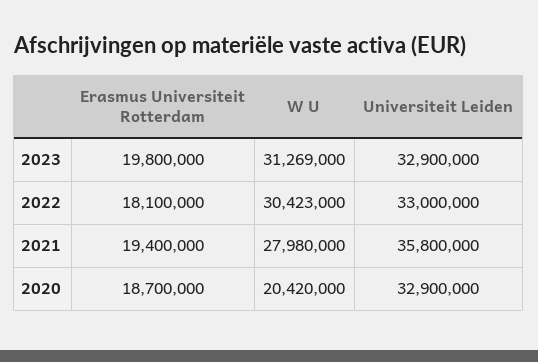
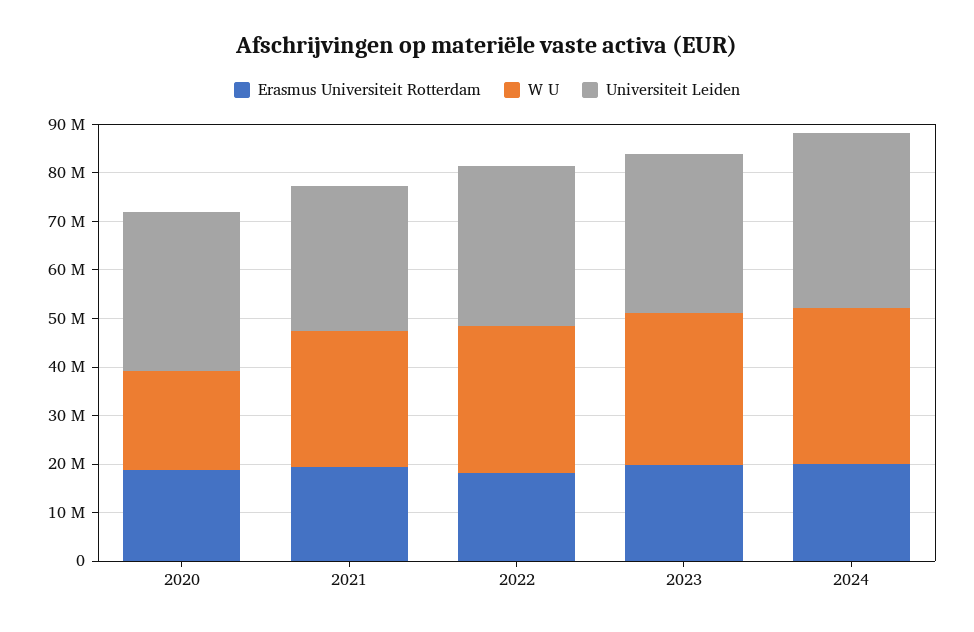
Universiteit Leiden, 2021: 35800000 -> 30000000
Erasmus Universiteit Rotterdam, 2024: none -> 20000000
W U, 2024: none -> 32000000
Universiteit Leiden, 2024: none -> 36000000

